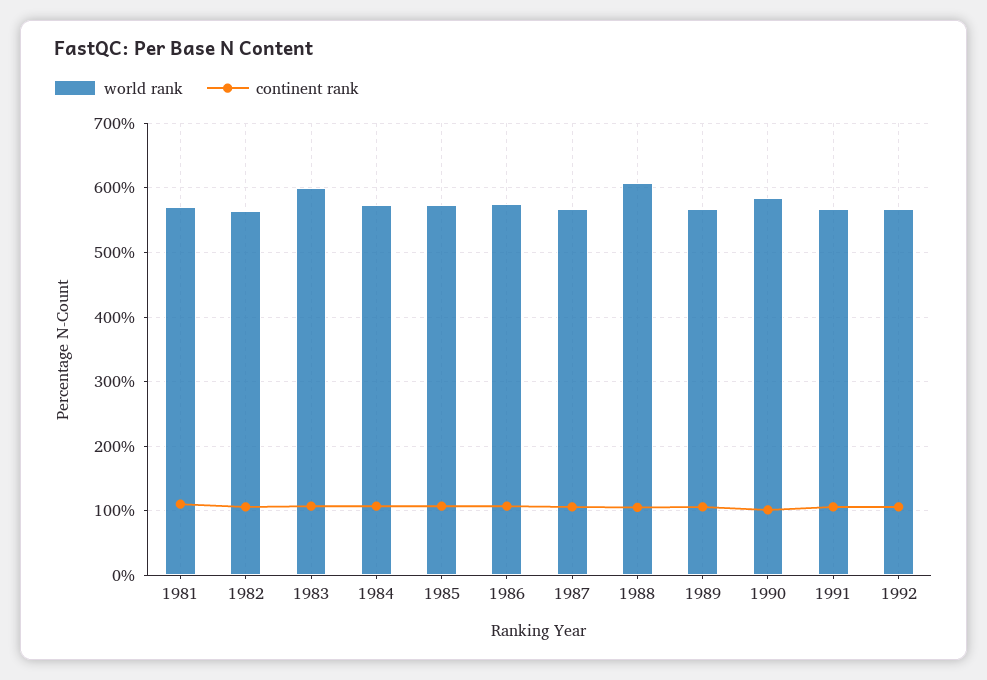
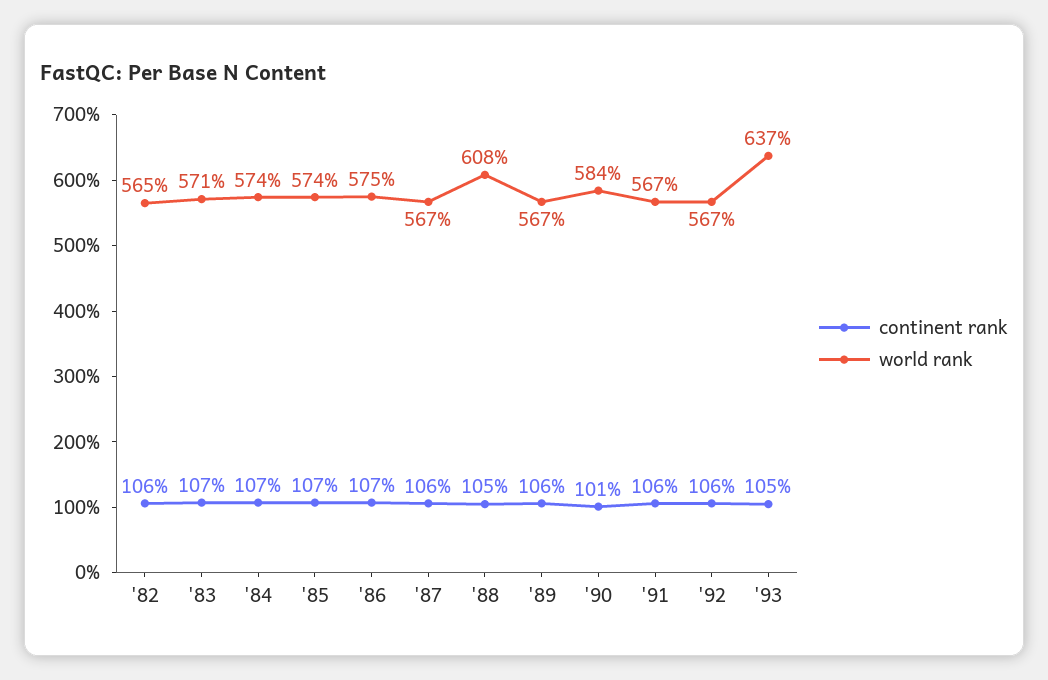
world rank, 1981: 570 -> none
continent rank, 1981: 110 -> none
world rank, 1983: 600 -> 571
continent rank, '93: none -> 105
world rank, '93: none -> 637

